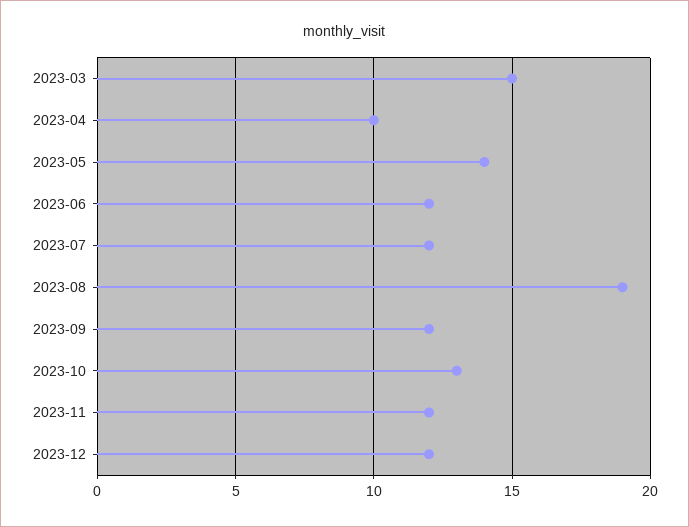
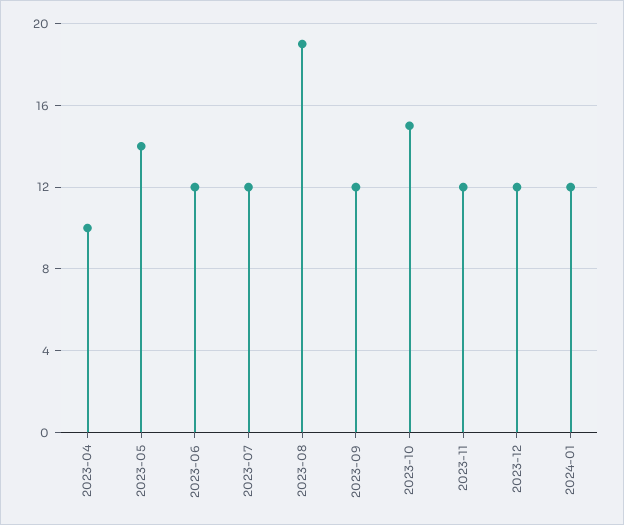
2023-03: 15 -> none
2023-10: 13 -> 15
2024-01: none -> 12

